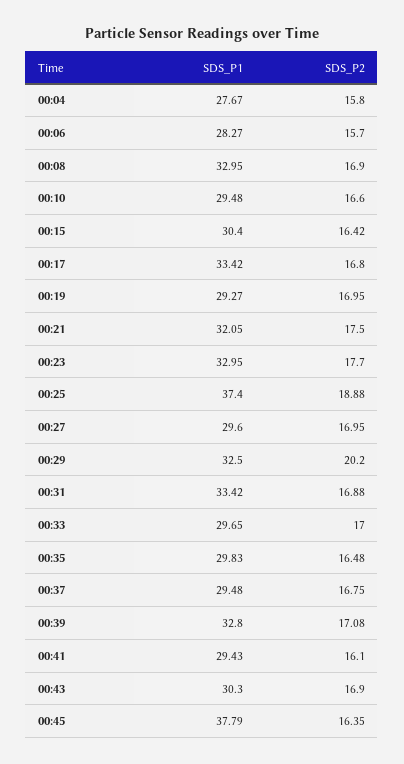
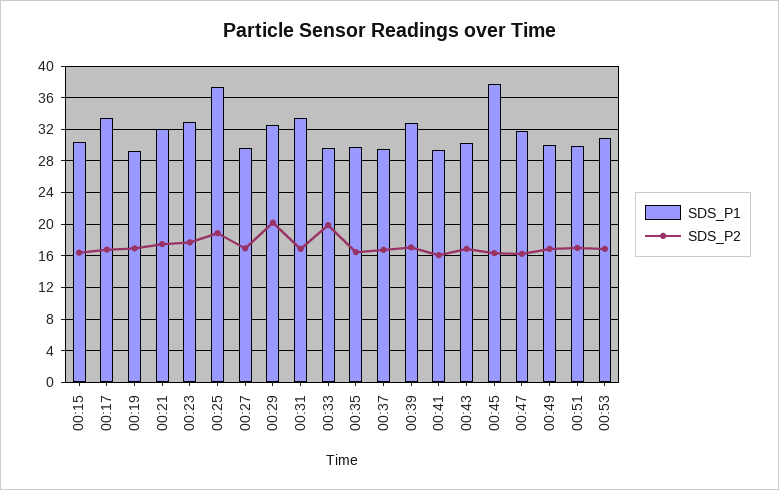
SDS_P1, 00:04: 27.67 -> none
SDS_P2, 00:04: 15.8 -> none
SDS_P1, 00:06: 28.27 -> none
SDS_P2, 00:06: 15.7 -> none
SDS_P1, 00:08: 32.95 -> none
SDS_P2, 00:08: 16.9 -> none
SDS_P1, 00:10: 29.48 -> none
SDS_P2, 00:10: 16.6 -> none
SDS_P2, 00:33: 17 -> 20
SDS_P1, 00:47: none -> 32
SDS_P2, 00:47: none -> 16
SDS_P1, 00:49: none -> 30
SDS_P2, 00:49: none -> 17
SDS_P1, 00:51: none -> 30
SDS_P2, 00:51: none -> 17
SDS_P1, 00:53: none -> 31
SDS_P2, 00:53: none -> 17

